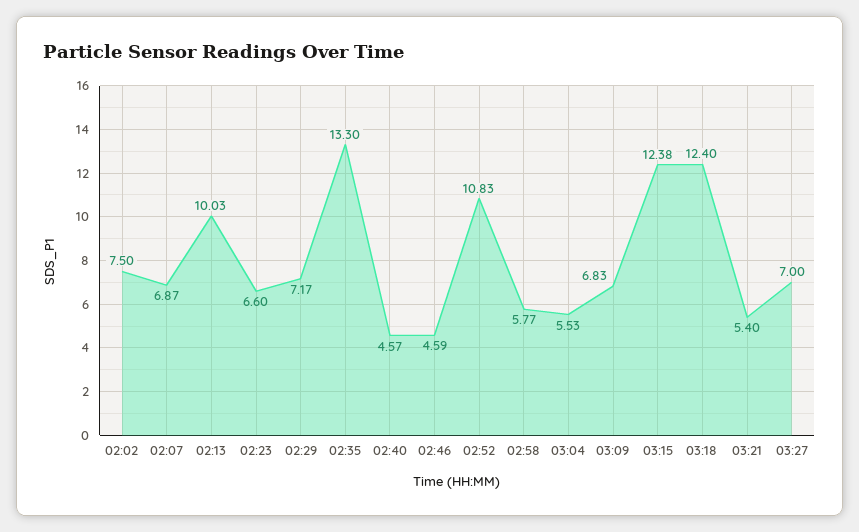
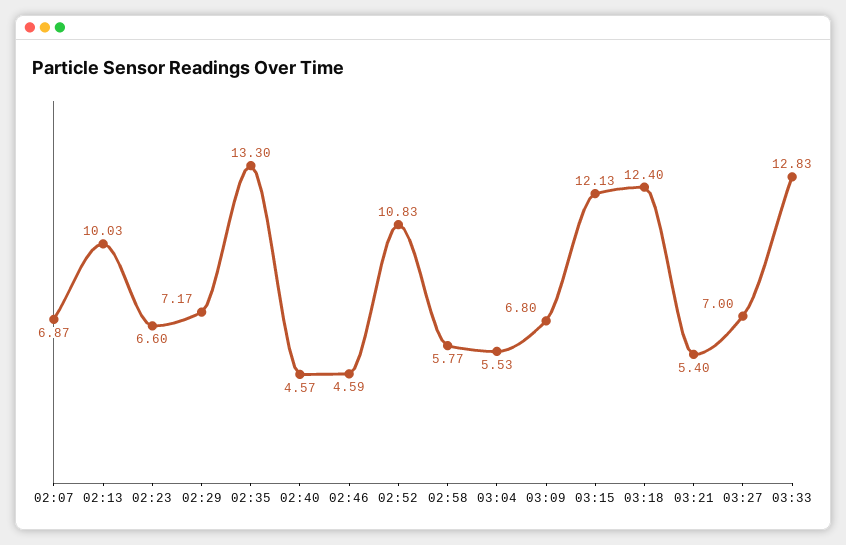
02:02: 7.5 -> none
03:09: 6.83 -> 6.8
03:15: 12.38 -> 12.13
03:33: none -> 12.83

